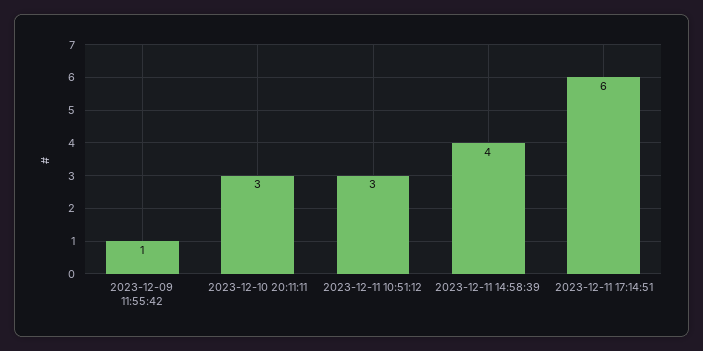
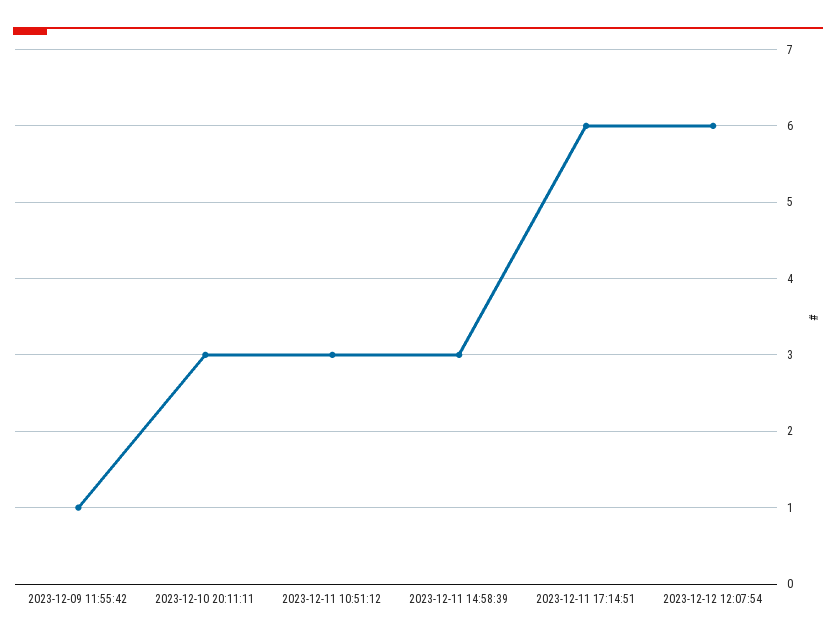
2023-12-11 14:58:39: 4 -> 3
2023-12-12 12:07:54: none -> 6

